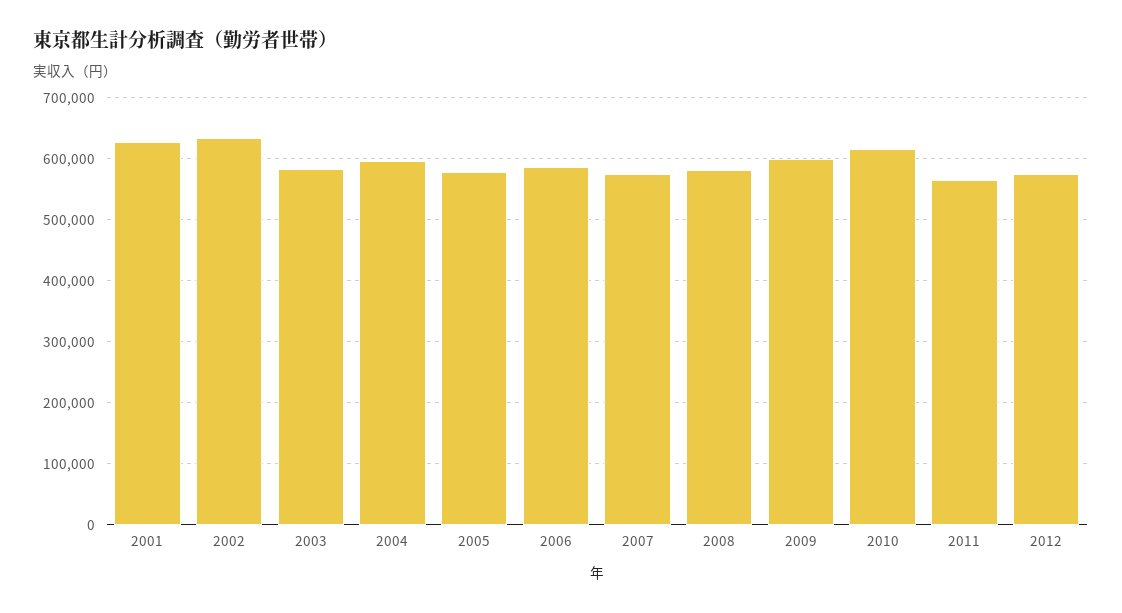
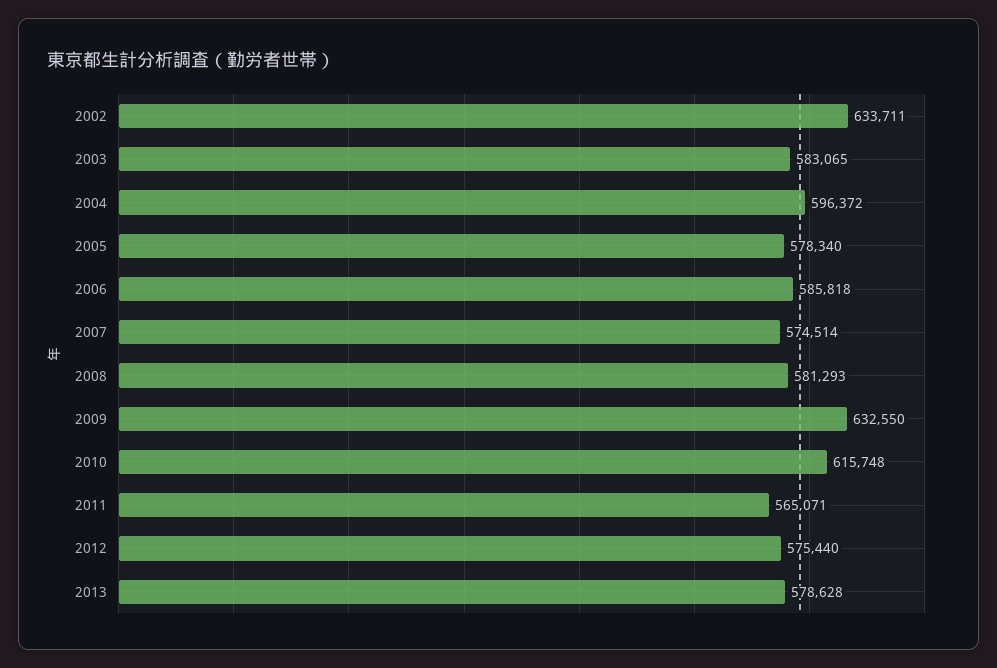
2001: 630000 -> none
2009: 600000 -> 632550
2013: none -> 578628

